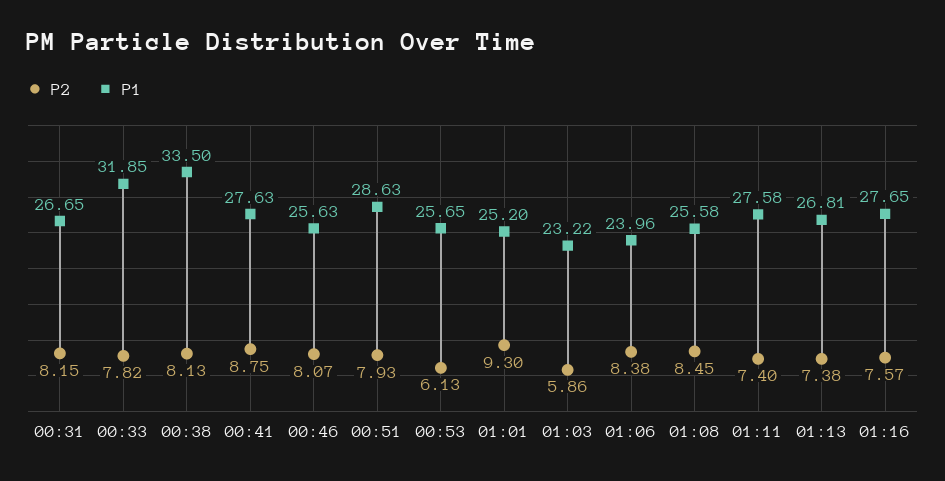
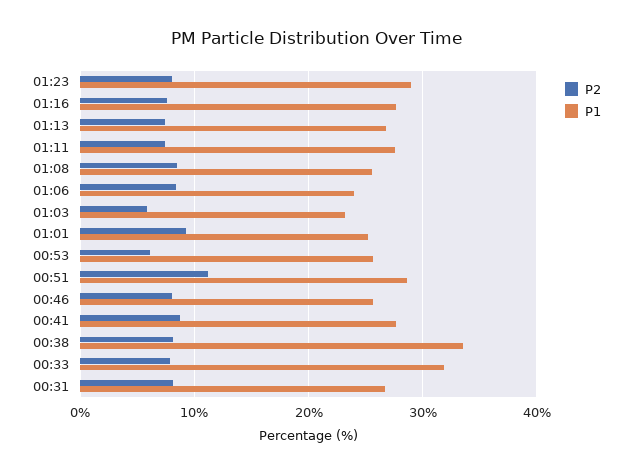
P2, 00:51: 7.93 -> 11
P2, 01:23: none -> 8
P1, 01:23: none -> 29

